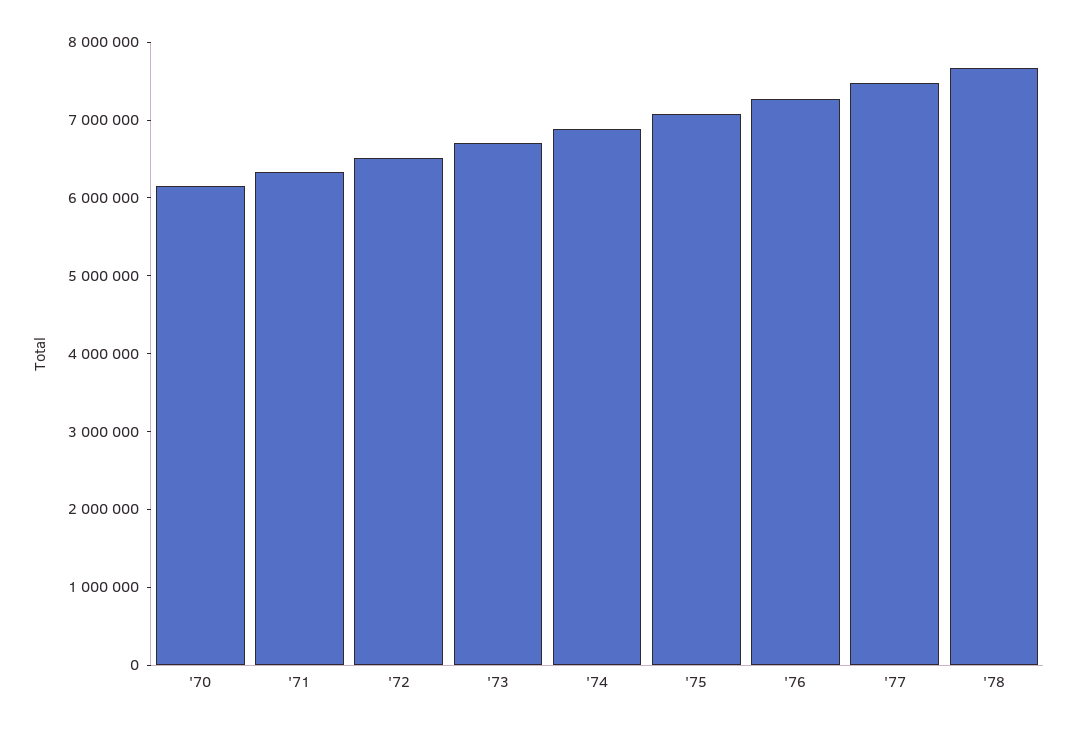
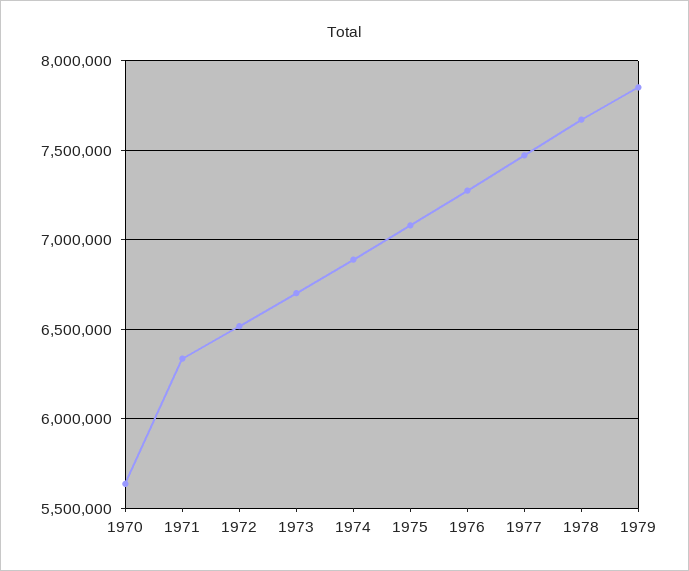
'70: 6200000 -> 5650000
1979: none -> 7850000

